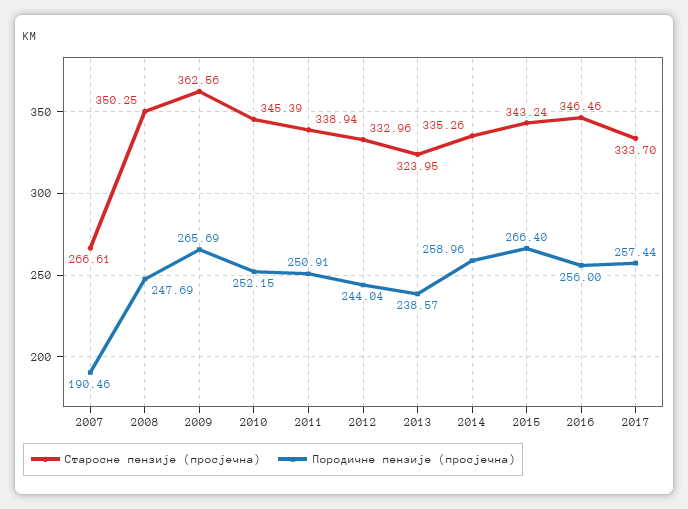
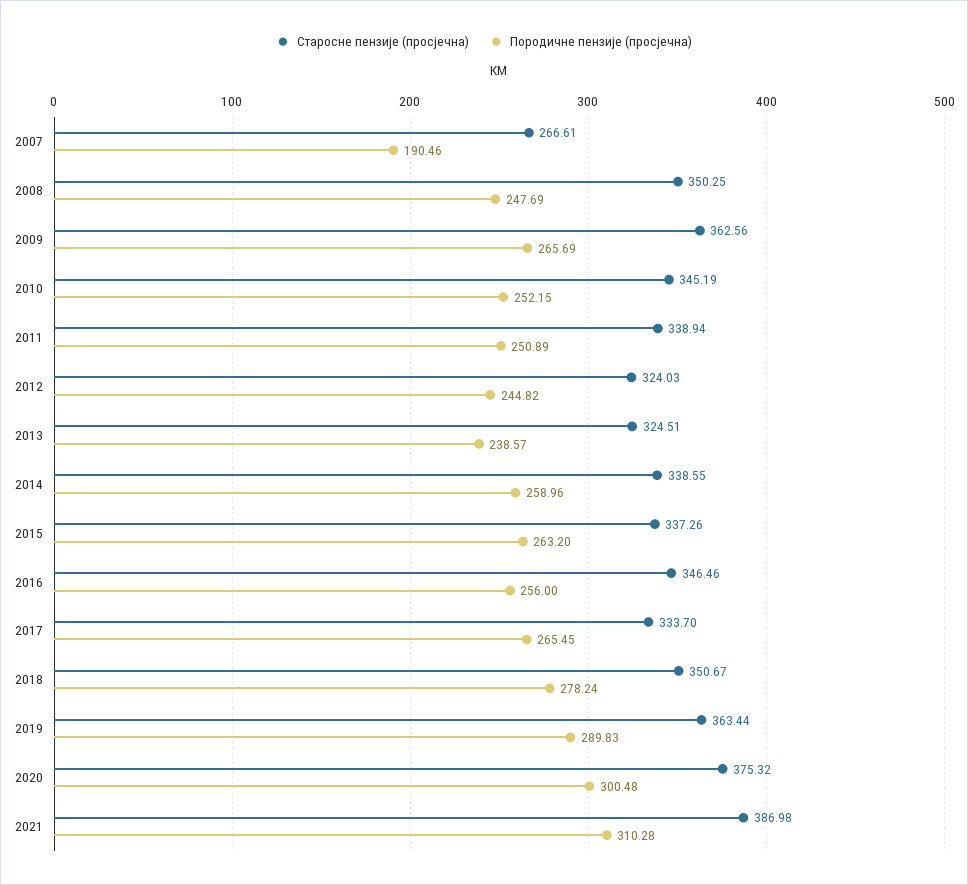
Старосне пензије (просјечна), 2010: 345.39 -> 345.19
Породичне пензије (просјечна), 2011: 250.91 -> 250.89
Старосне пензије (просјечна), 2012: 332.96 -> 324.03
Породичне пензије (просјечна), 2012: 244.04 -> 244.82
Старосне пензије (просјечна), 2013: 323.95 -> 324.51
Старосне пензије (просјечна), 2014: 335.26 -> 338.55
Старосне пензије (просјечна), 2015: 343.24 -> 337.26
Породичне пензије (просјечна), 2015: 266.4 -> 263.2
Породичне пензије (просјечна), 2017: 257.44 -> 265.45
Старосне пензије (просјечна), 2018: none -> 350.67
Породичне пензије (просјечна), 2018: none -> 278.24
Старосне пензије (просјечна), 2019: none -> 363.44
Породичне пензије (просјечна), 2019: none -> 289.83
Старосне пензије (просјечна), 2020: none -> 375.32
Породичне пензије (просјечна), 2020: none -> 300.48
Старосне пензије (просјечна), 2021: none -> 386.98
Породичне пензије (просјечна), 2021: none -> 310.28

